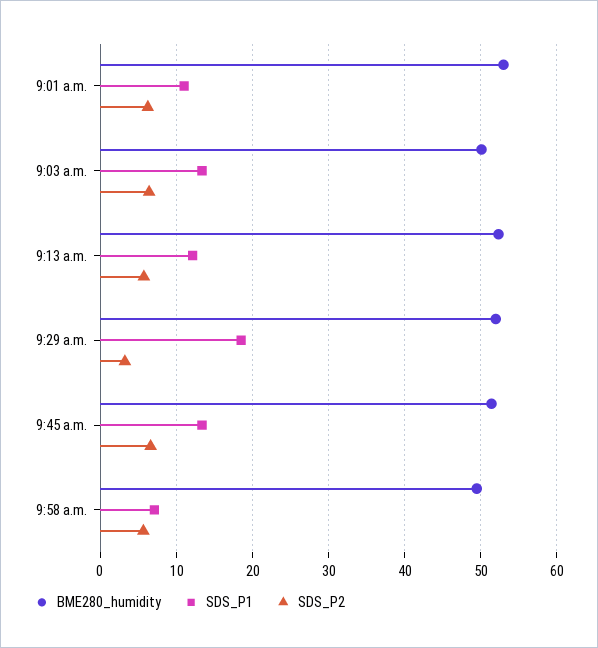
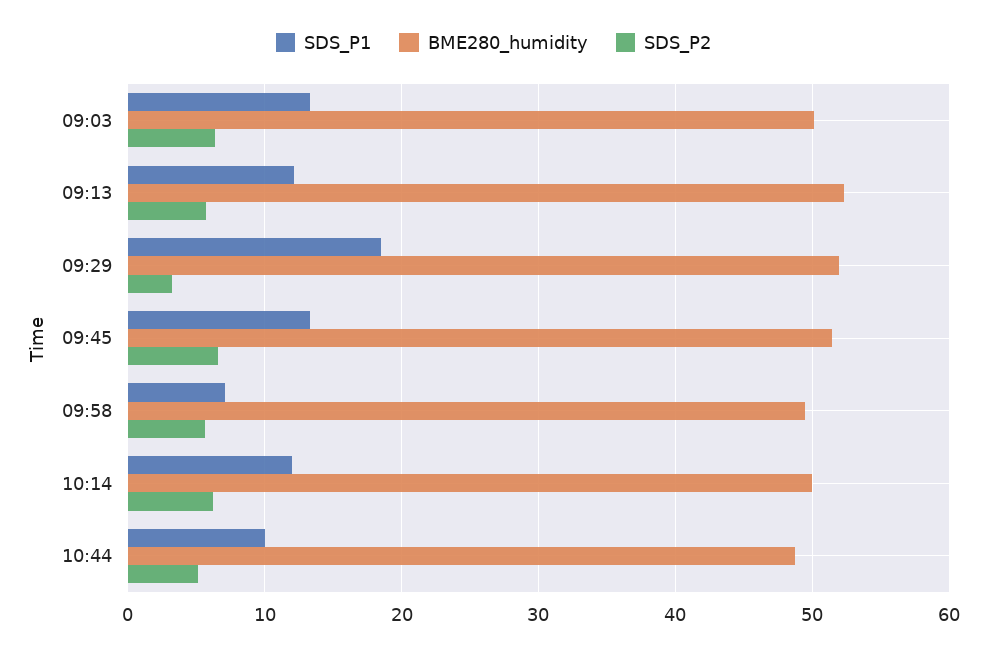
BME280_humidity, 9:01 a.m.: 53 -> none
SDS_P1, 9:01 a.m.: 11 -> none
SDS_P2, 9:01 a.m.: 6 -> none
SDS_P1, 10:14: none -> 12
BME280_humidity, 10:14: none -> 50
SDS_P2, 10:14: none -> 6
SDS_P1, 10:44: none -> 10
BME280_humidity, 10:44: none -> 49
SDS_P2, 10:44: none -> 5

